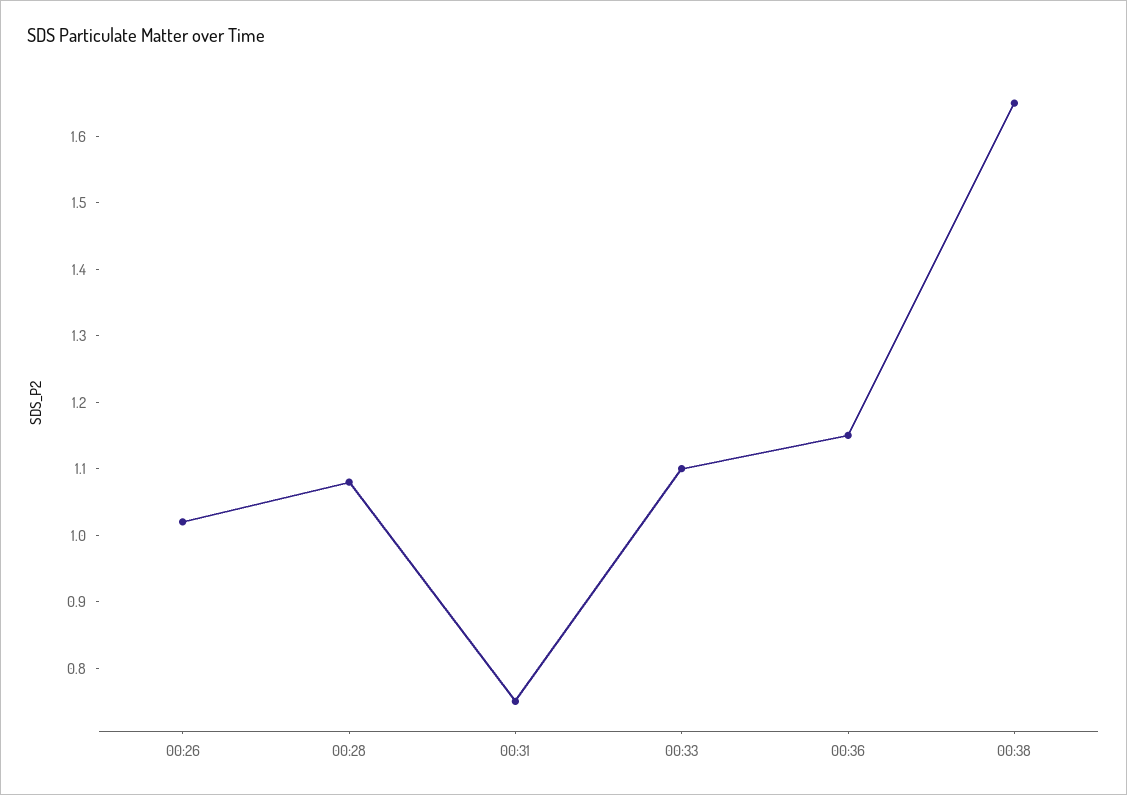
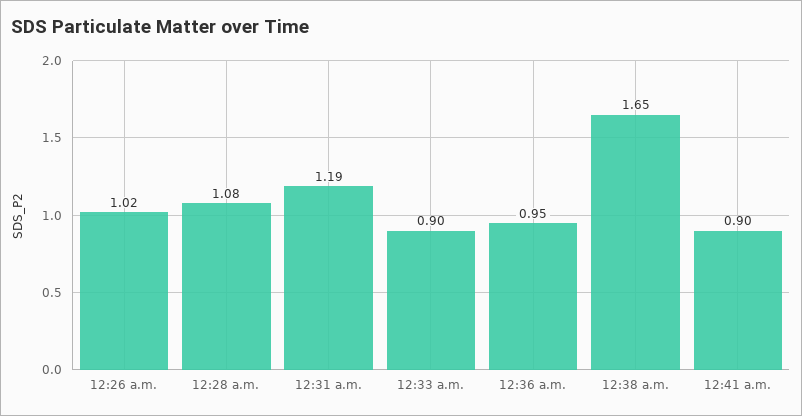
00:31: 0.75 -> 1.19
00:33: 1.1 -> 0.9
00:36: 1.15 -> 0.95
12:41 a.m.: none -> 0.9

